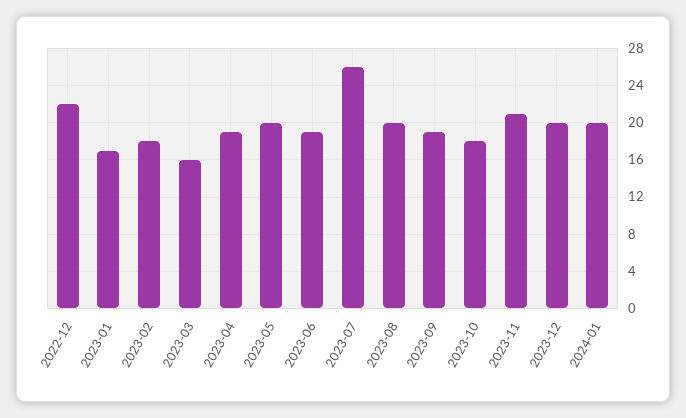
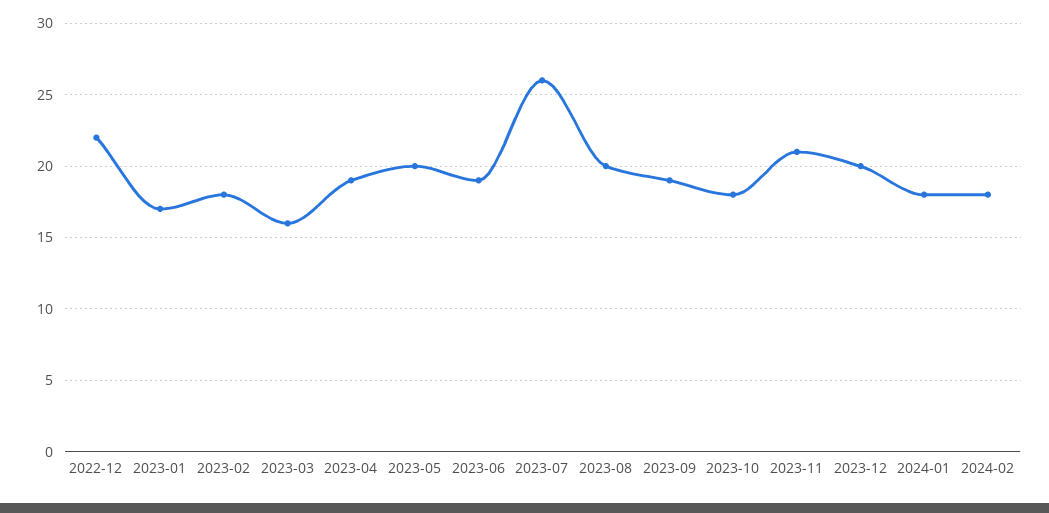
2024-01: 20 -> 18
2024-02: none -> 18

